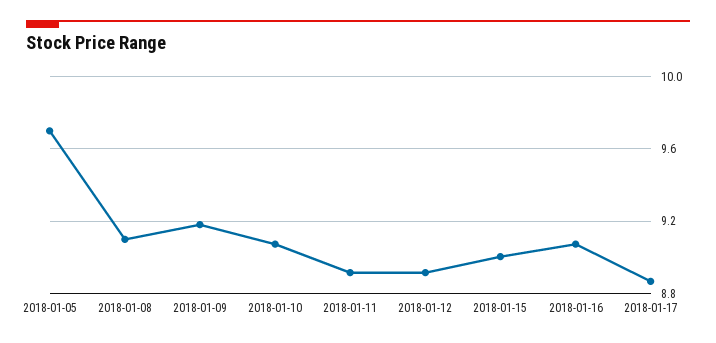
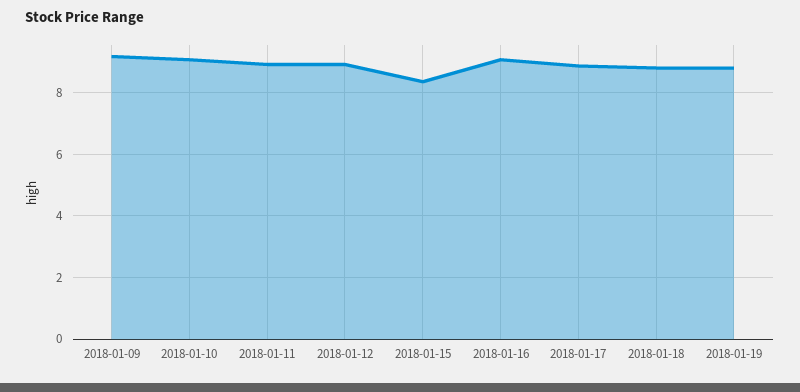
2018-01-05: 9.7 -> none
2018-01-08: 9.1 -> none
2018-01-15: 9 -> 8.4
2018-01-18: none -> 8.8
2018-01-19: none -> 8.8

